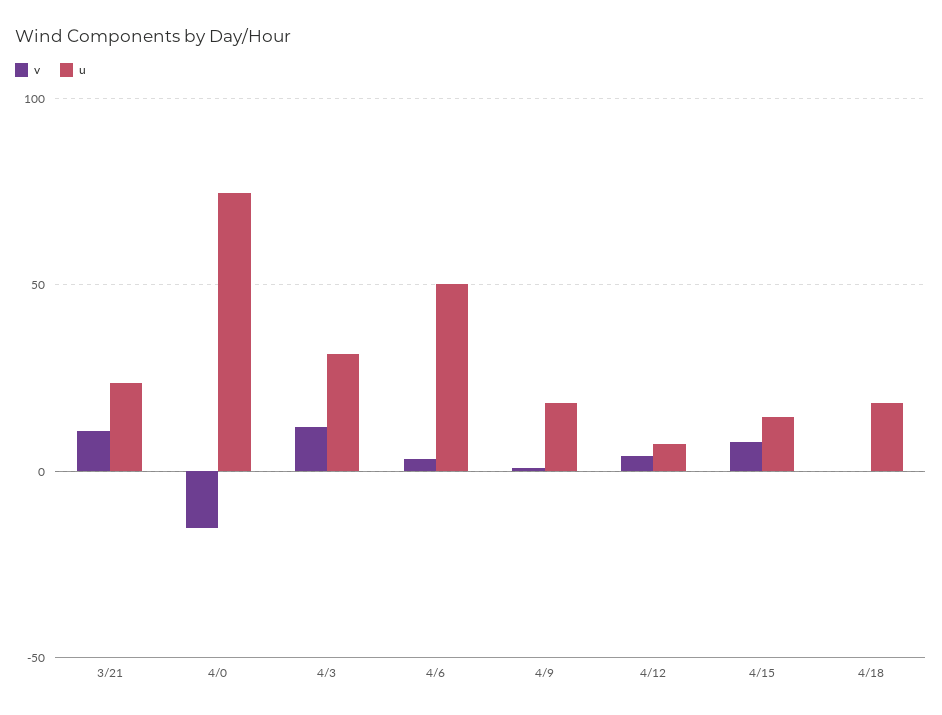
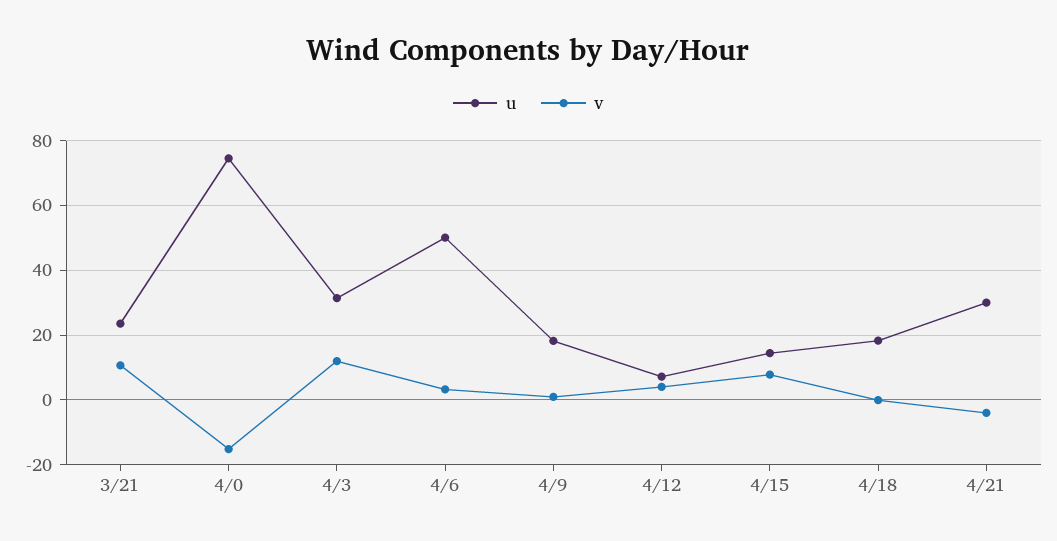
u, 4/21: none -> 30
v, 4/21: none -> -4

